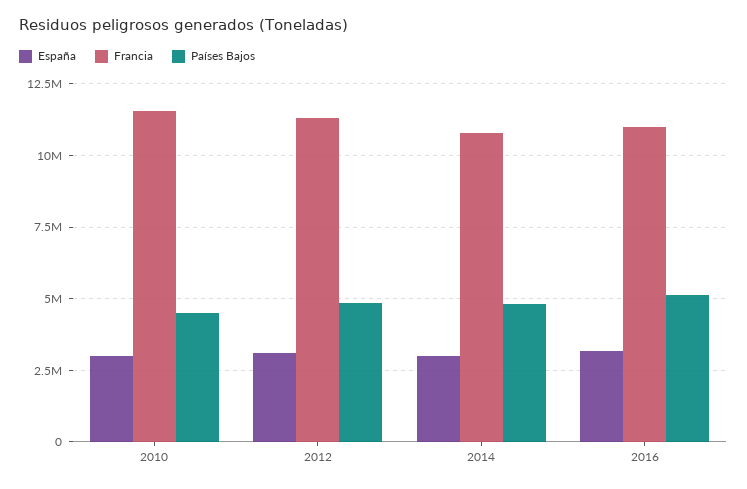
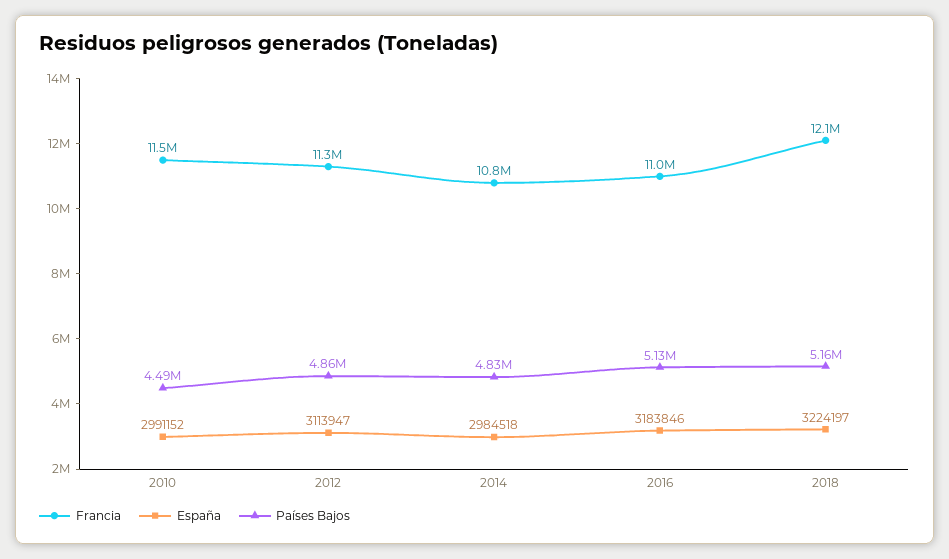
Francia, 2018: none -> 12100000
España, 2018: none -> 3224197
Países Bajos, 2018: none -> 5160000

